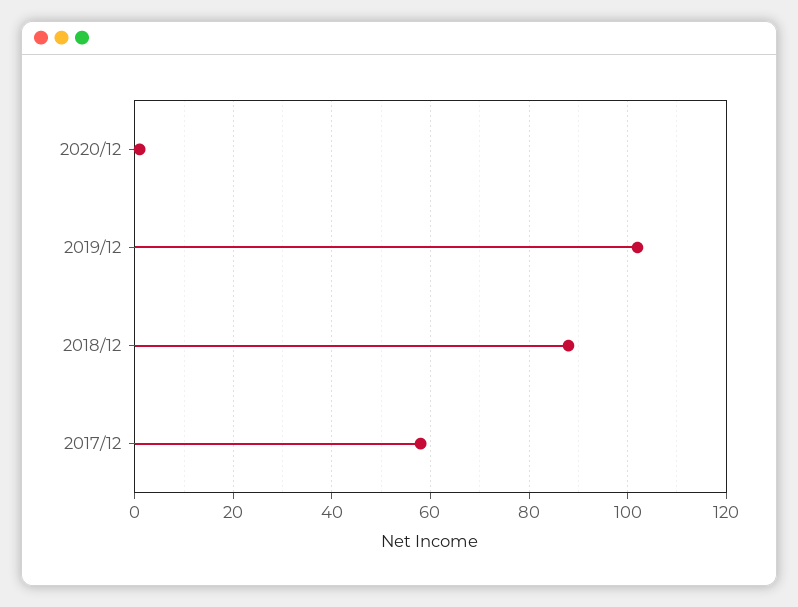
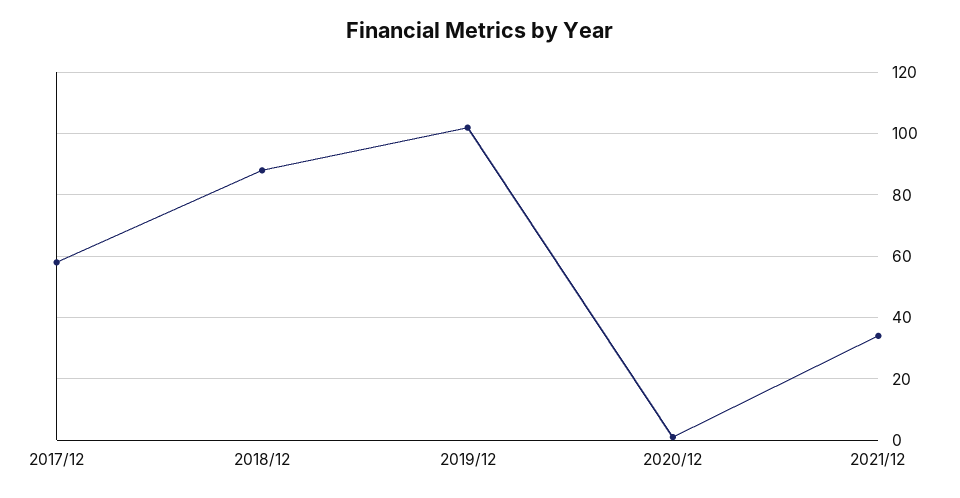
2021/12: none -> 35

